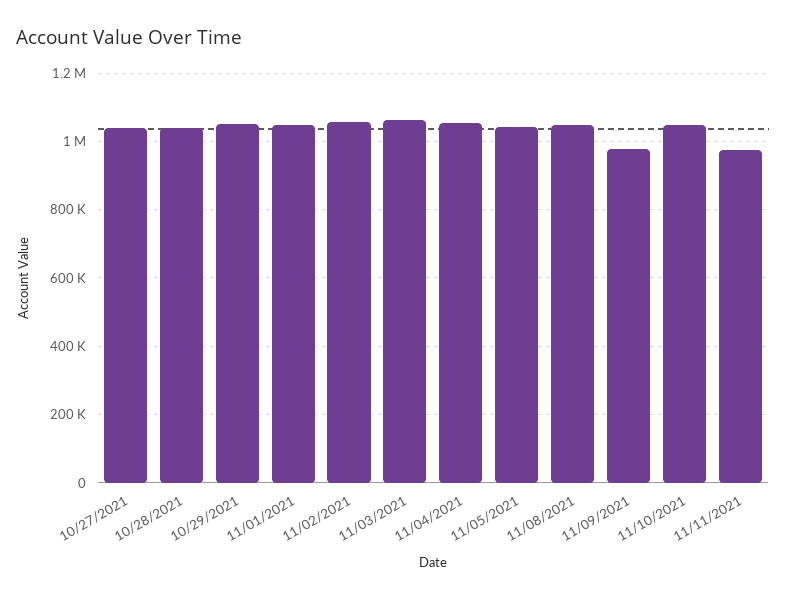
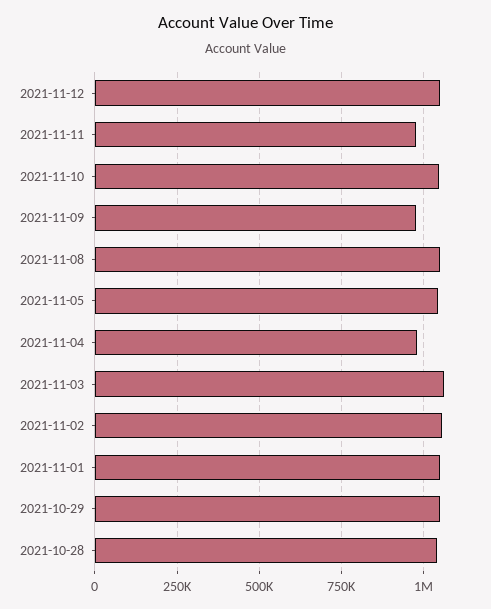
10/27/2021: 1040000 -> none
11/04/2021: 1060000 -> 975000
2021-11-12: none -> 1050000

